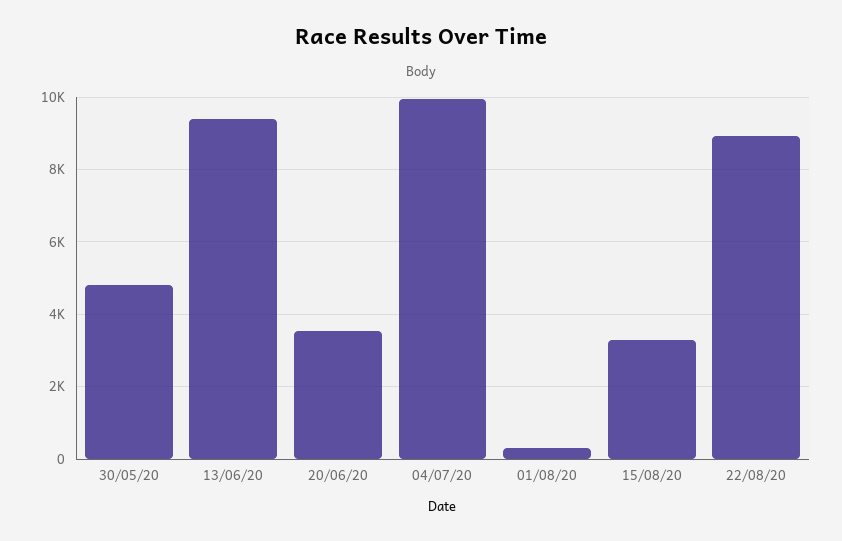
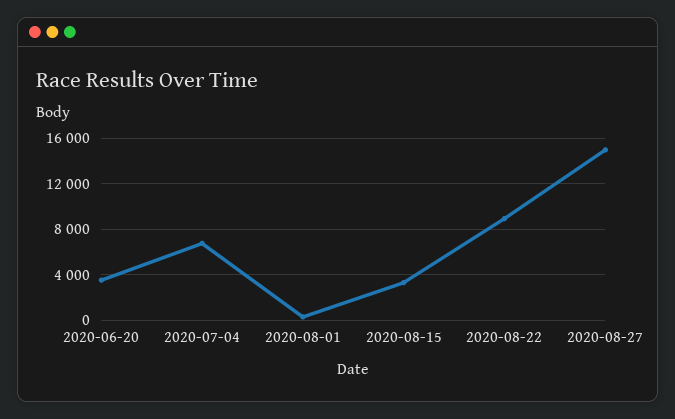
30/05/20: 4800 -> none
13/06/20: 9400 -> none
04/07/20: 10000 -> 7000
2020-08-27: none -> 15000

